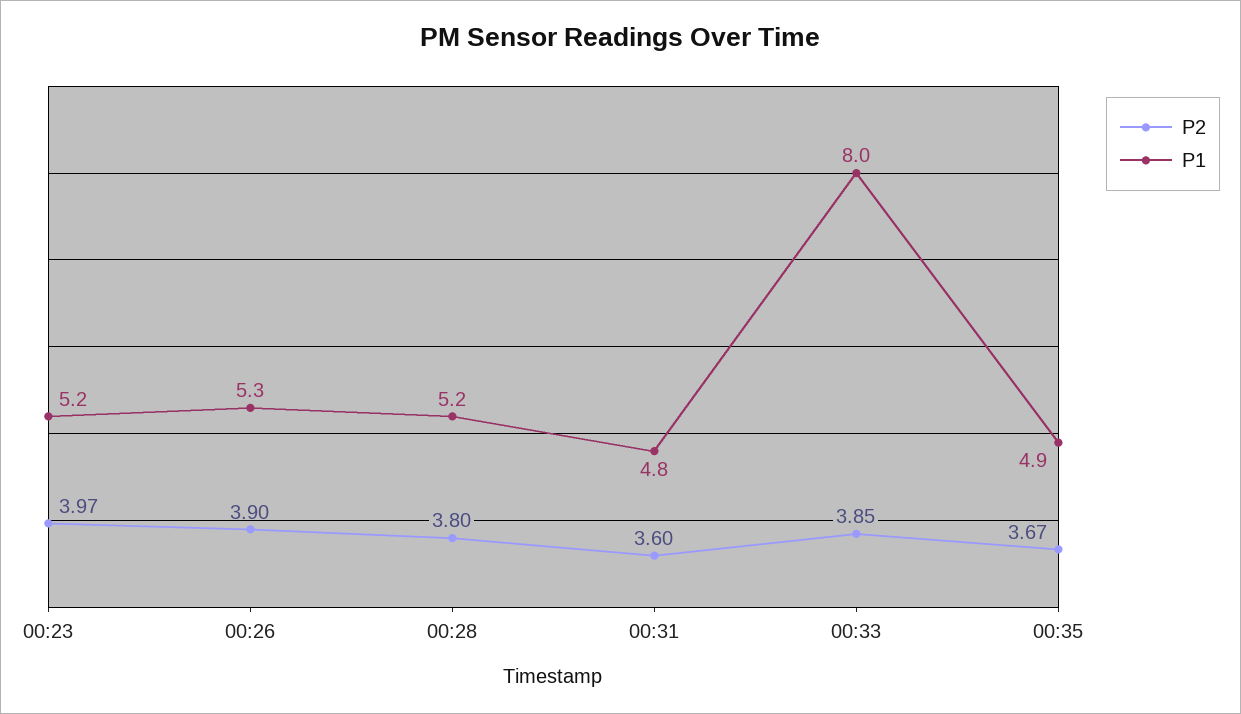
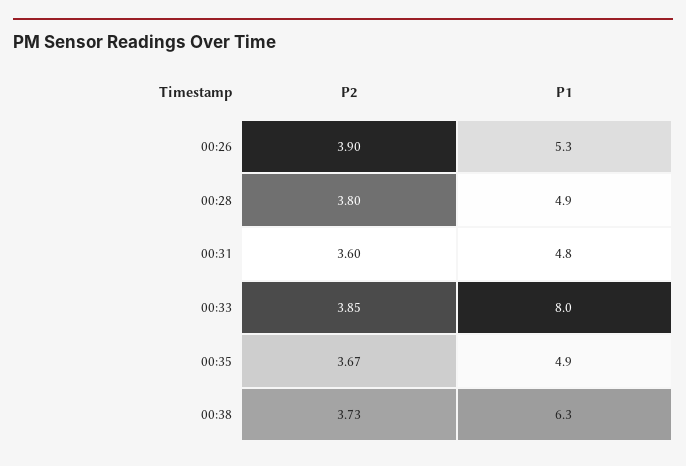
P2, 00:23: 3.97 -> none
P1, 00:23: 5.2 -> none
P1, 00:28: 5.2 -> 4.9
P2, 00:38: none -> 3.73
P1, 00:38: none -> 6.3

